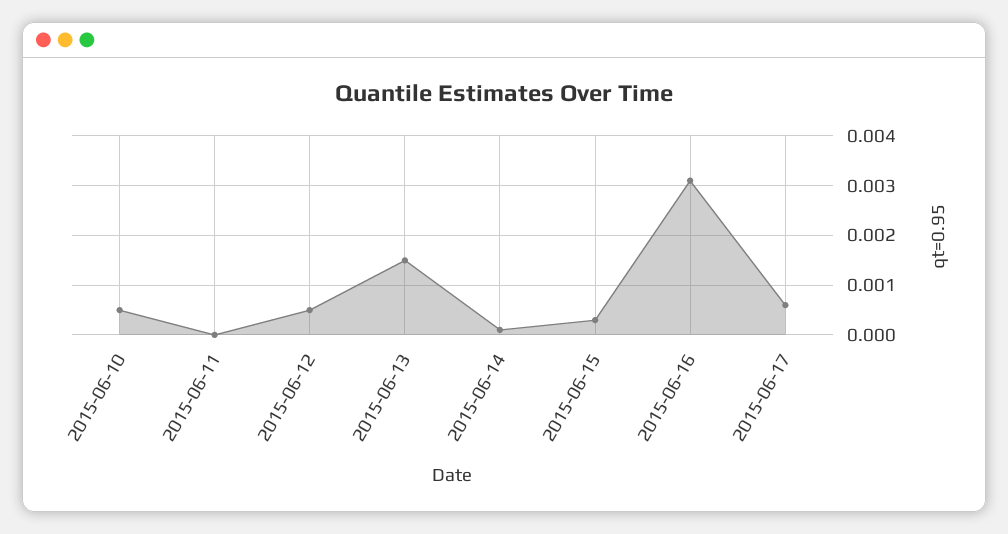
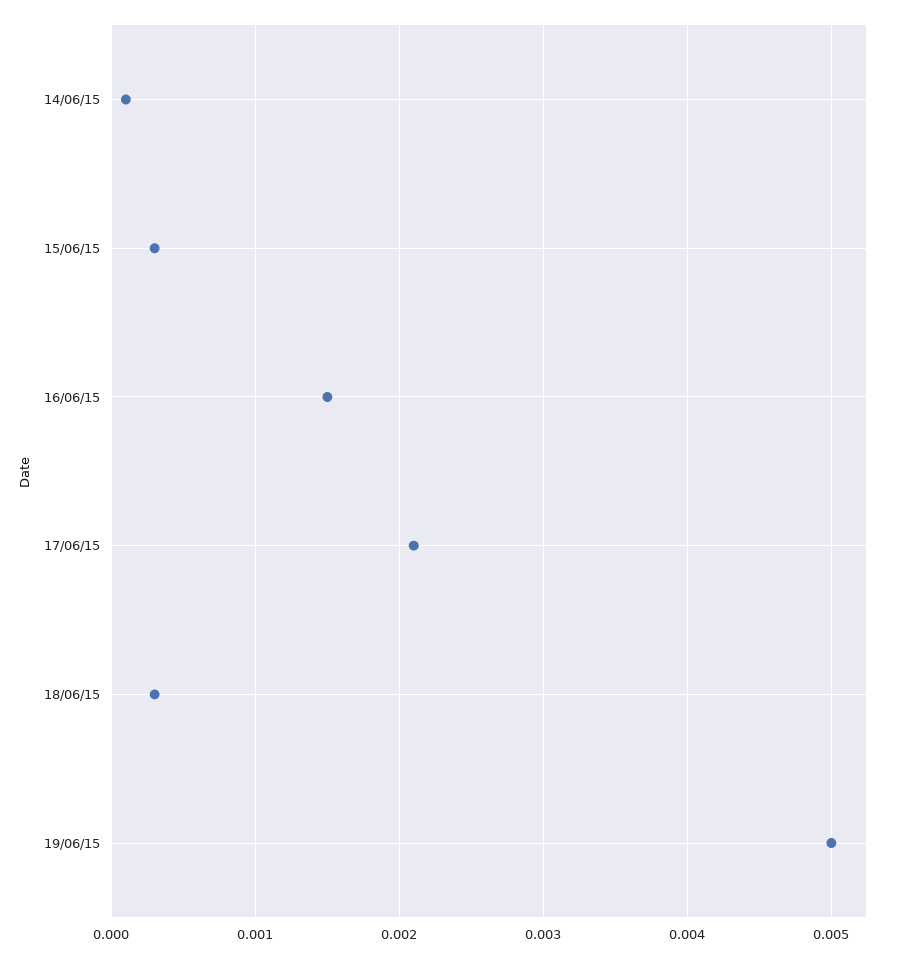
2015-06-10: 0.0005 -> none
2015-06-11: 0 -> none
2015-06-12: 0.0005 -> none
2015-06-13: 0.0015 -> none
2015-06-16: 0.003 -> 0.0015
2015-06-17: 0.0005 -> 0.0021
18/06/15: none -> 0.0003
19/06/15: none -> 0.005

